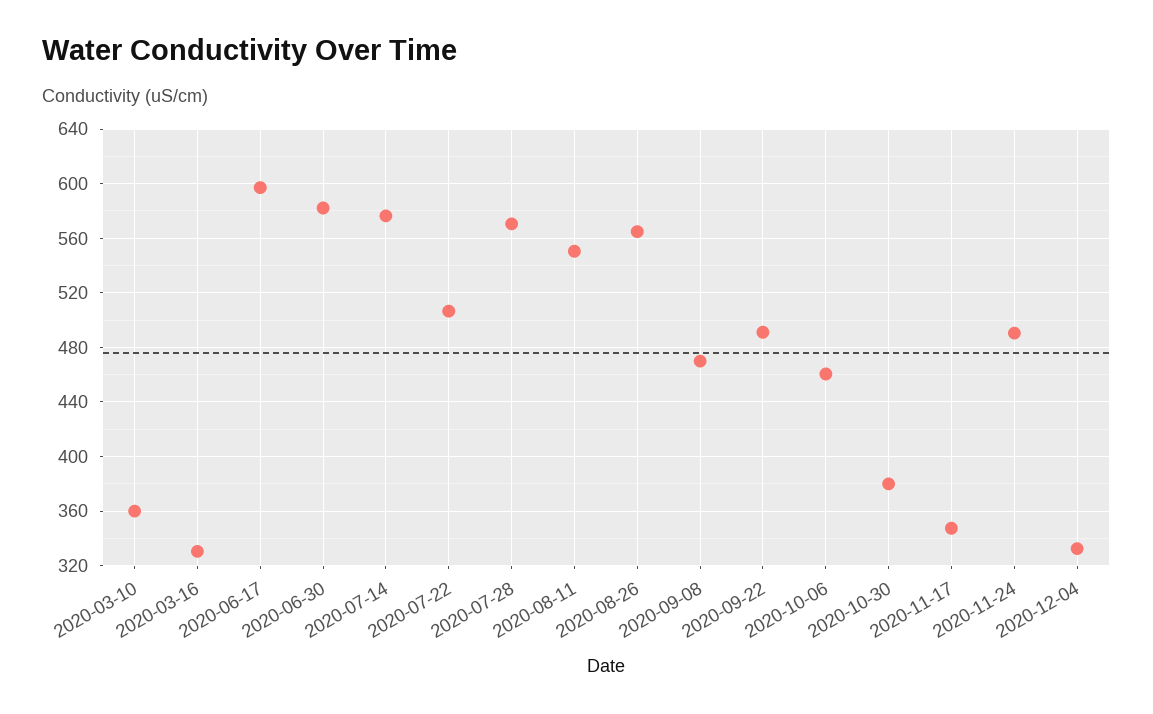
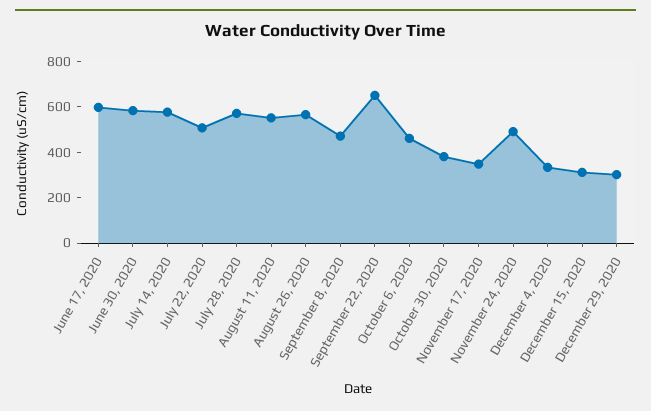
2020-03-10: 360 -> none
2020-03-16: 330 -> none
2020-09-22: 490 -> 650
December 15, 2020: none -> 300
December 29, 2020: none -> 300

